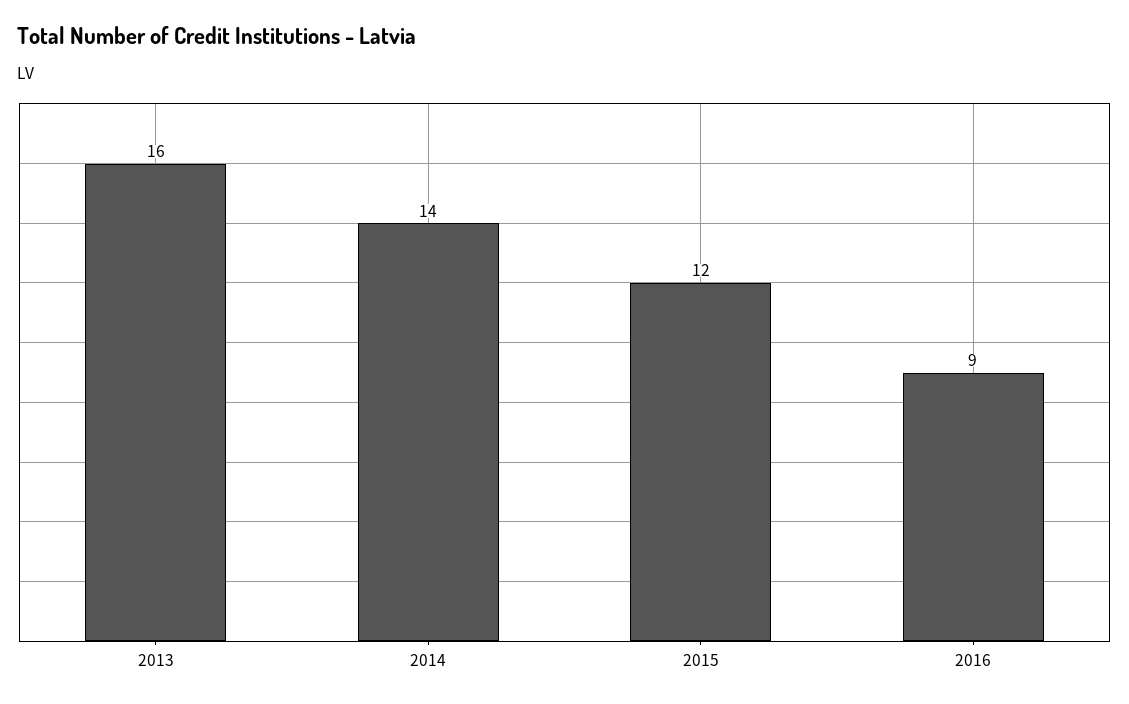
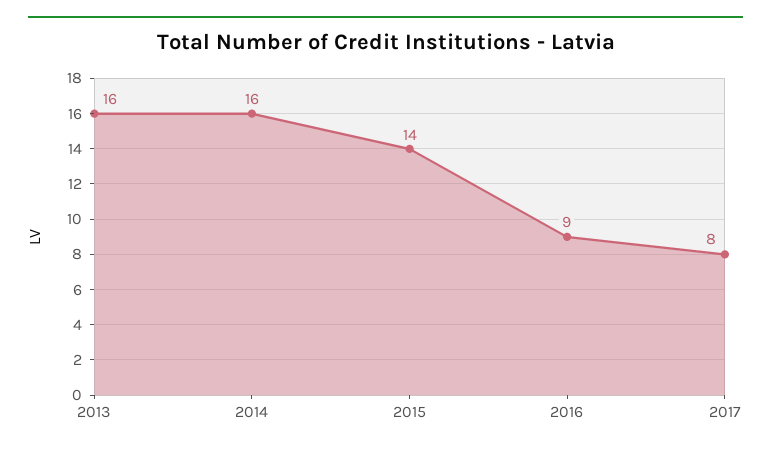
2014: 14 -> 16
2015: 12 -> 14
2017: none -> 8

